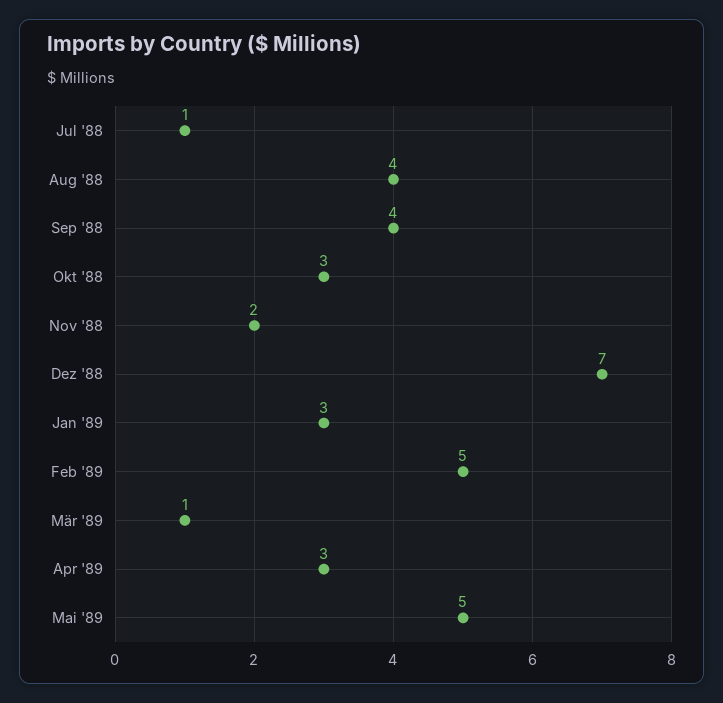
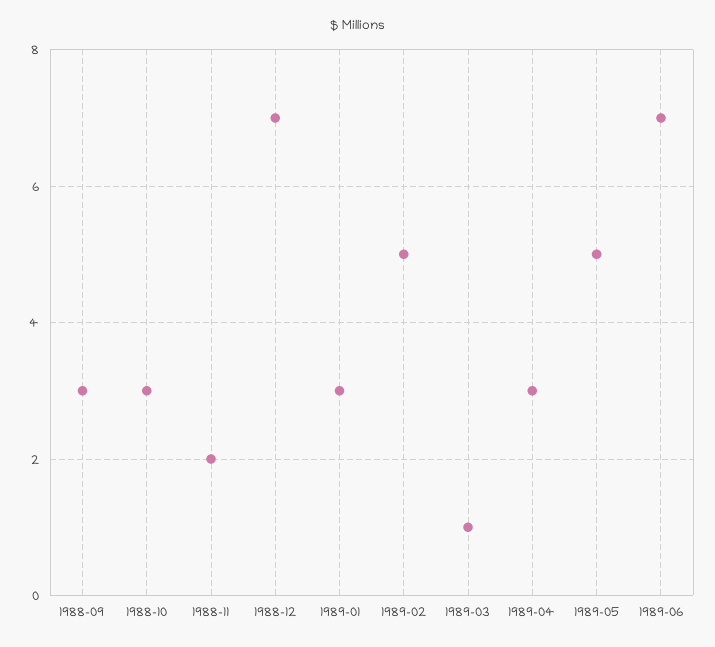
Jul '88: 1 -> none
Aug '88: 4 -> none
Sep '88: 4 -> 3
1989-06: none -> 7

